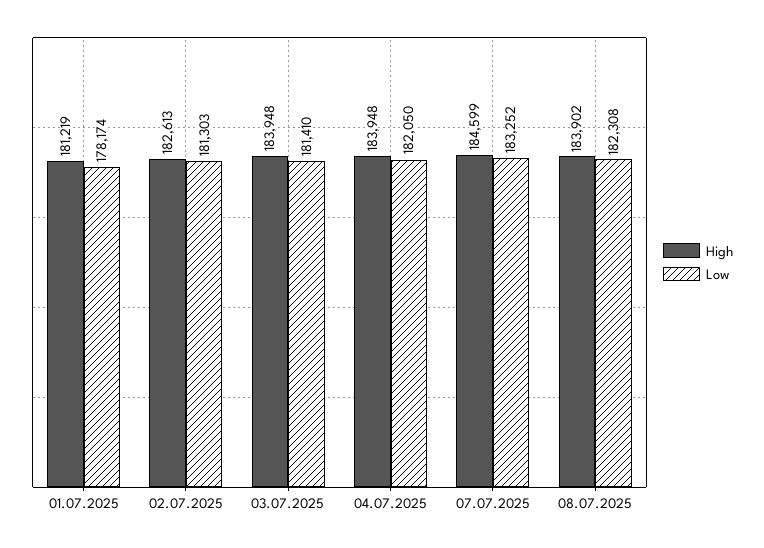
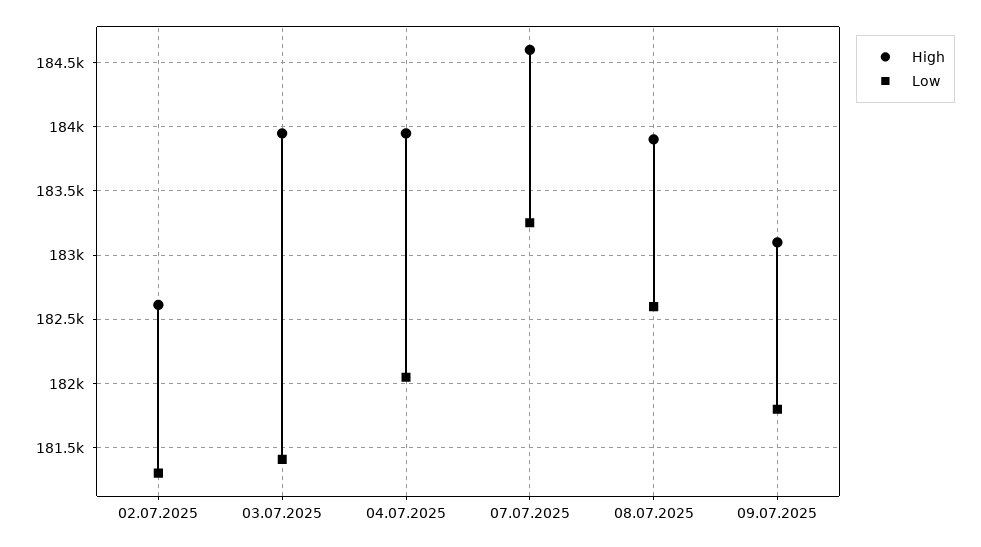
High, 01.07.2025: 181219 -> none
Low, 01.07.2025: 178174 -> none
Low, 08.07.2025: 182308 -> 182600
High, 09.07.2025: none -> 183100
Low, 09.07.2025: none -> 181800

